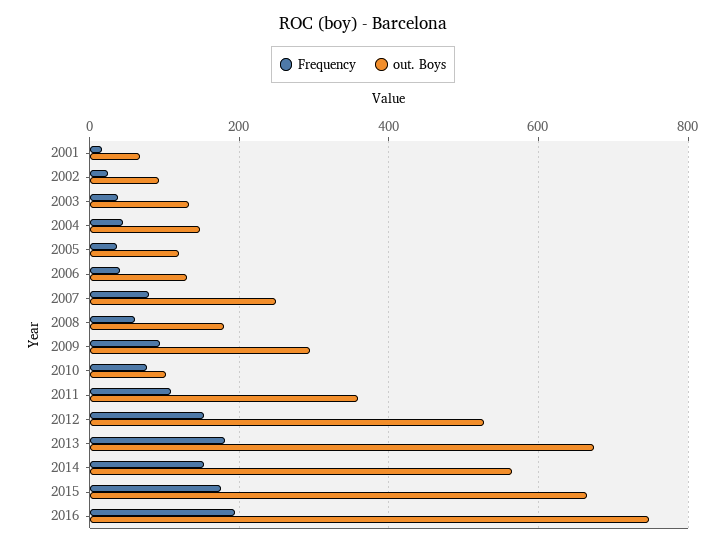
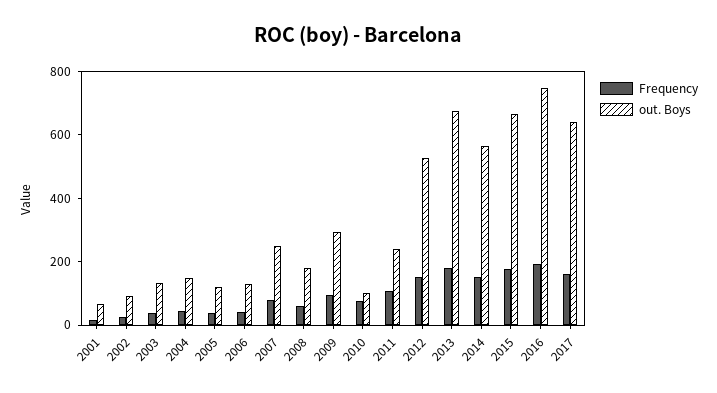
out. Boys, 2011: 360 -> 250
Frequency, 2017: none -> 150
out. Boys, 2017: none -> 650

